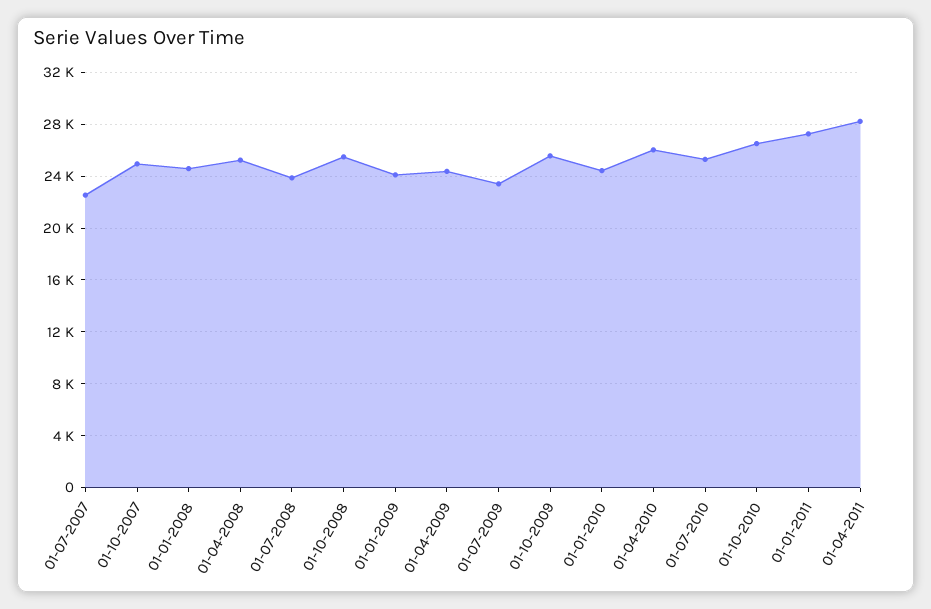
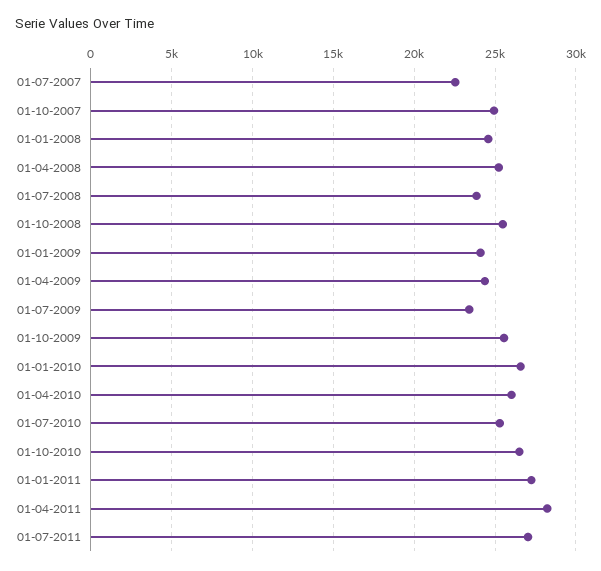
01-01-2010: 24500 -> 26500
01-07-2011: none -> 27000

